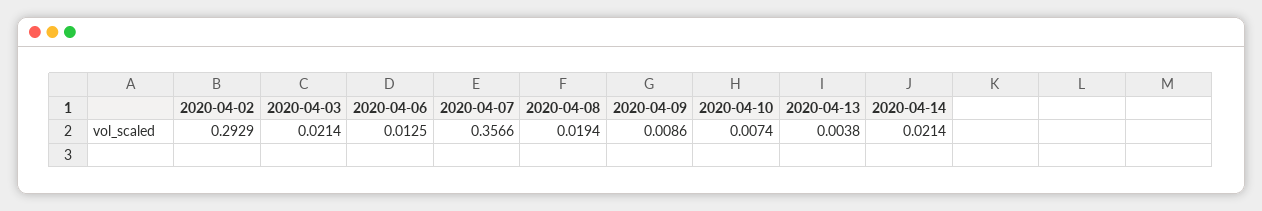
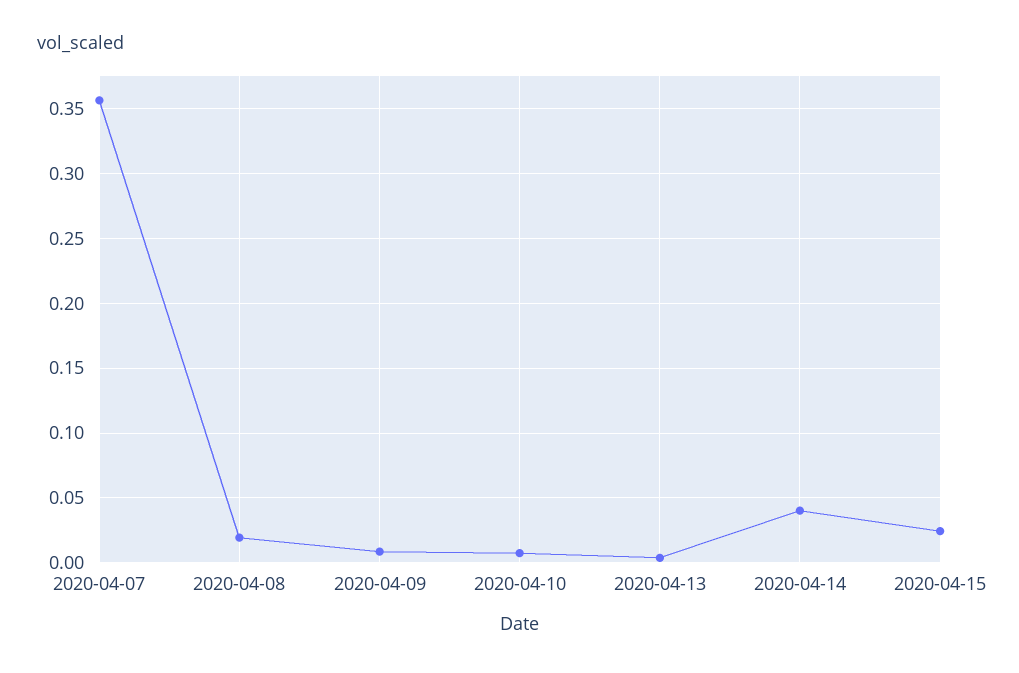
2020-04-02: 0.2929 -> none
2020-04-03: 0.0214 -> none
2020-04-06: 0.0125 -> none
2020-04-14: 0.0214 -> 0.04
2020-04-15: none -> 0.025

